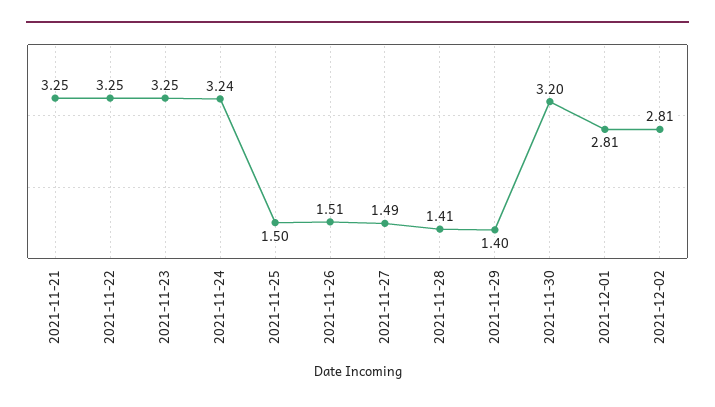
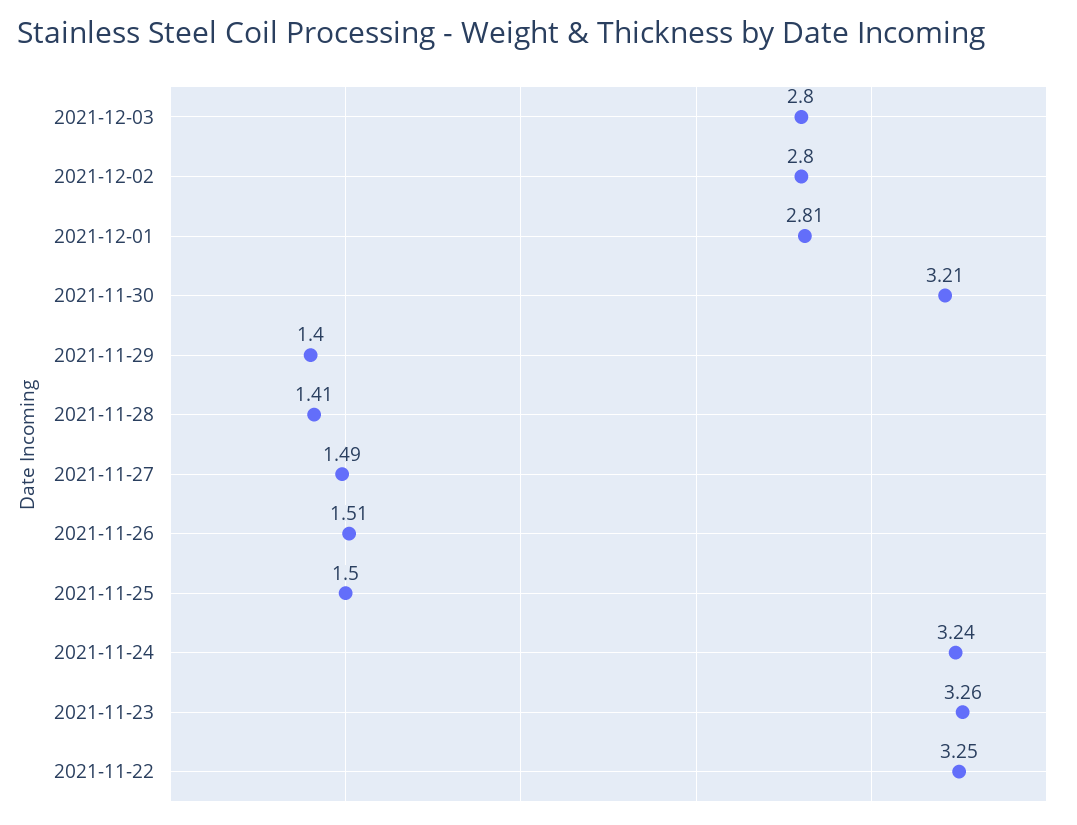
2021-11-21: 3.25 -> none
2021-11-23: 3.25 -> 3.26
2021-11-30: 3.2 -> 3.21
2021-12-02: 2.81 -> 2.8
2021-12-03: none -> 2.8

